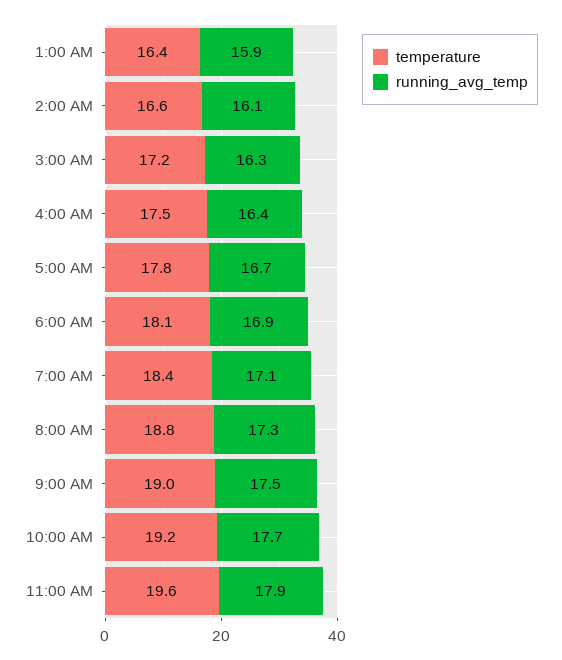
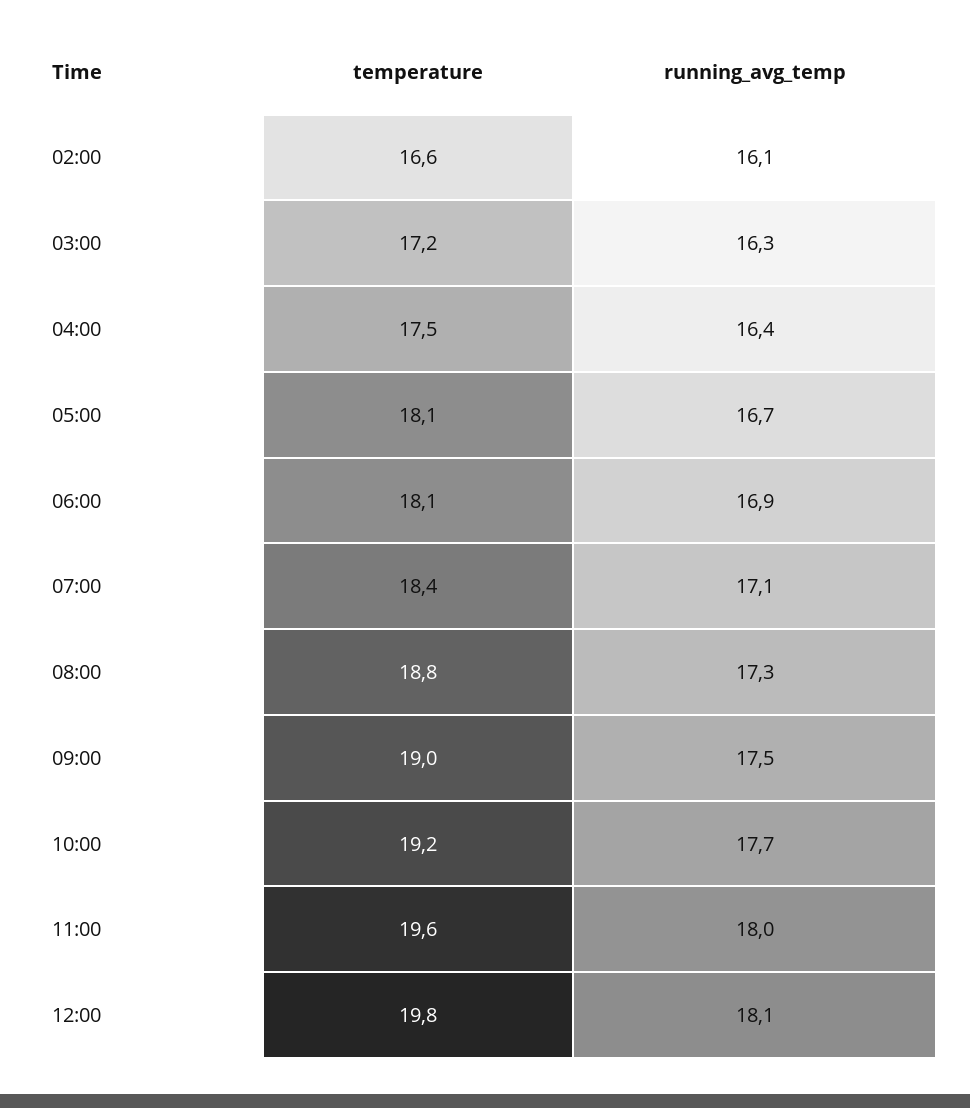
temperature, 1:00 AM: 16.4 -> none
running_avg_temp, 1:00 AM: 15.9 -> none
temperature, 5:00 AM: 17.8 -> 18.1
running_avg_temp, 11:00 AM: 17.9 -> 18
temperature, 12:00: none -> 19.8
running_avg_temp, 12:00: none -> 18.1

